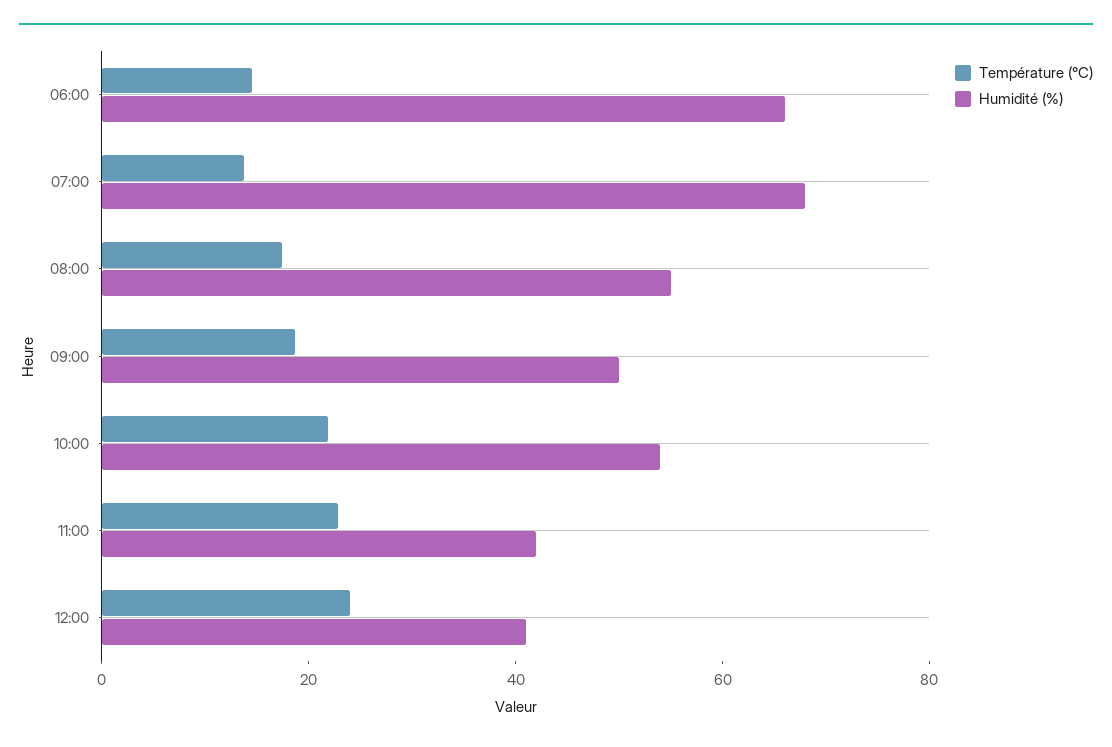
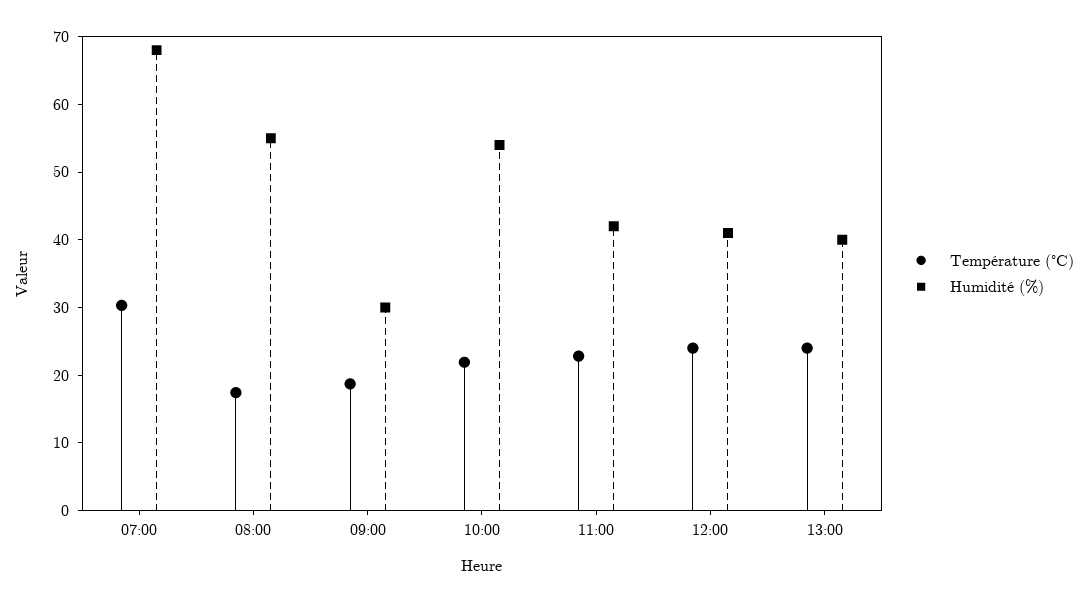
Température (°C), 06:00: 15 -> none
Humidité (%), 06:00: 65 -> none
Température (°C), 07:00: 15 -> 30
Humidité (%), 09:00: 50 -> 30
Température (°C), 13:00: none -> 24
Humidité (%), 13:00: none -> 40

